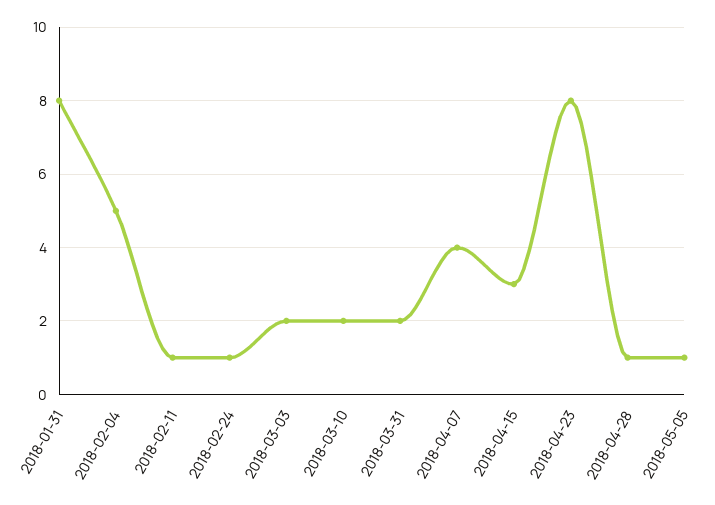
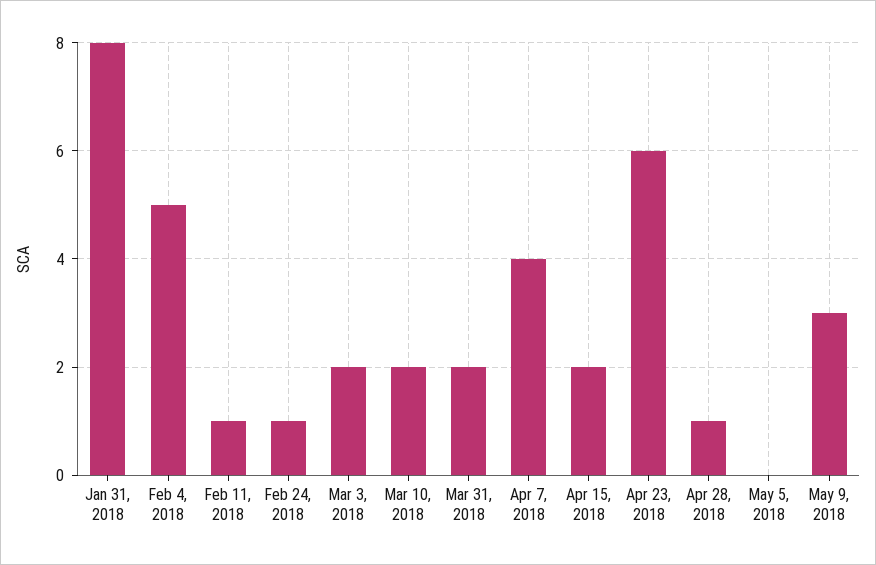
2018-04-15: 3 -> 2
2018-04-23: 8 -> 6
2018-05-05: 1 -> 0
May 9, 2018: none -> 3

